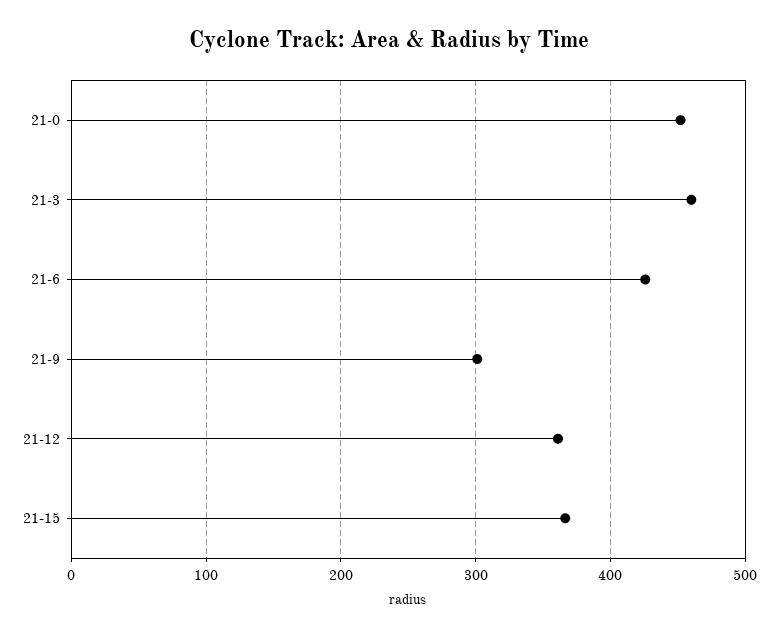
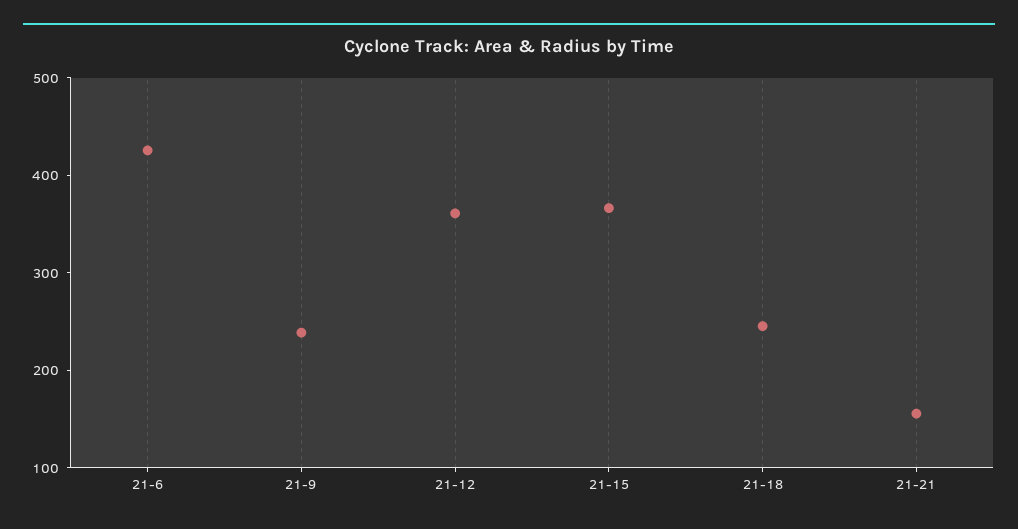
21-0: 450 -> none
21-3: 460 -> none
21-9: 300 -> 240
21-18: none -> 240
21-21: none -> 160

